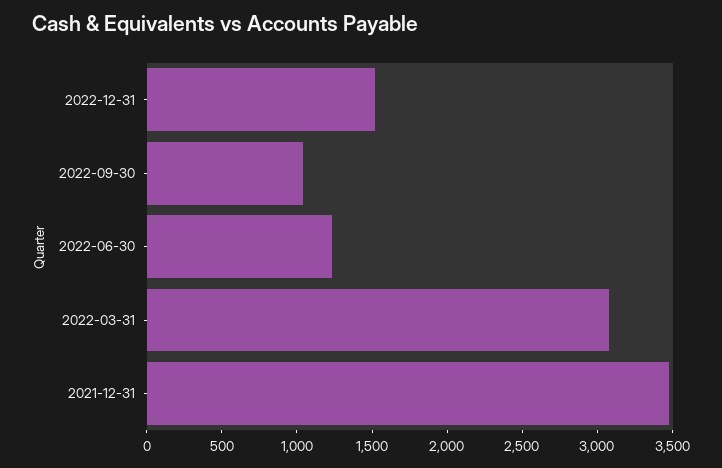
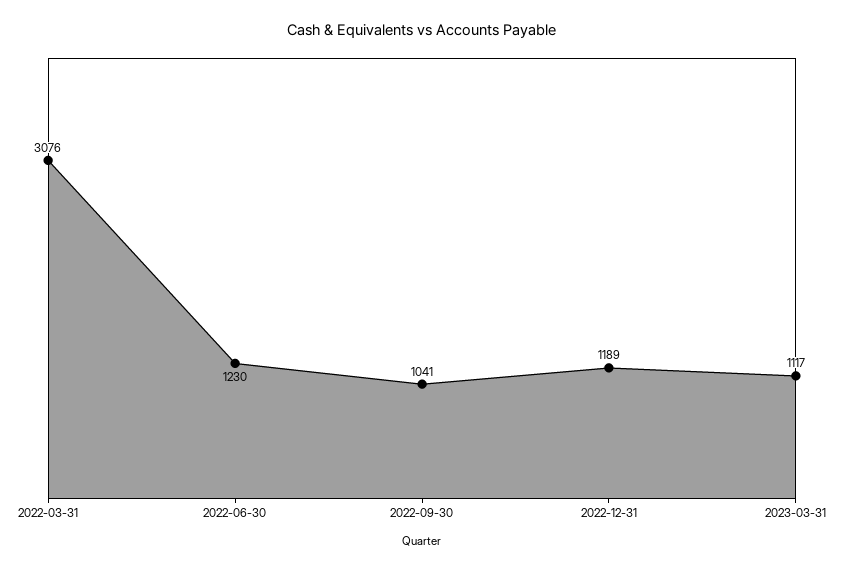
2022-12-31: 1500 -> 1189
2021-12-31: 3500 -> none
2023-03-31: none -> 1117

